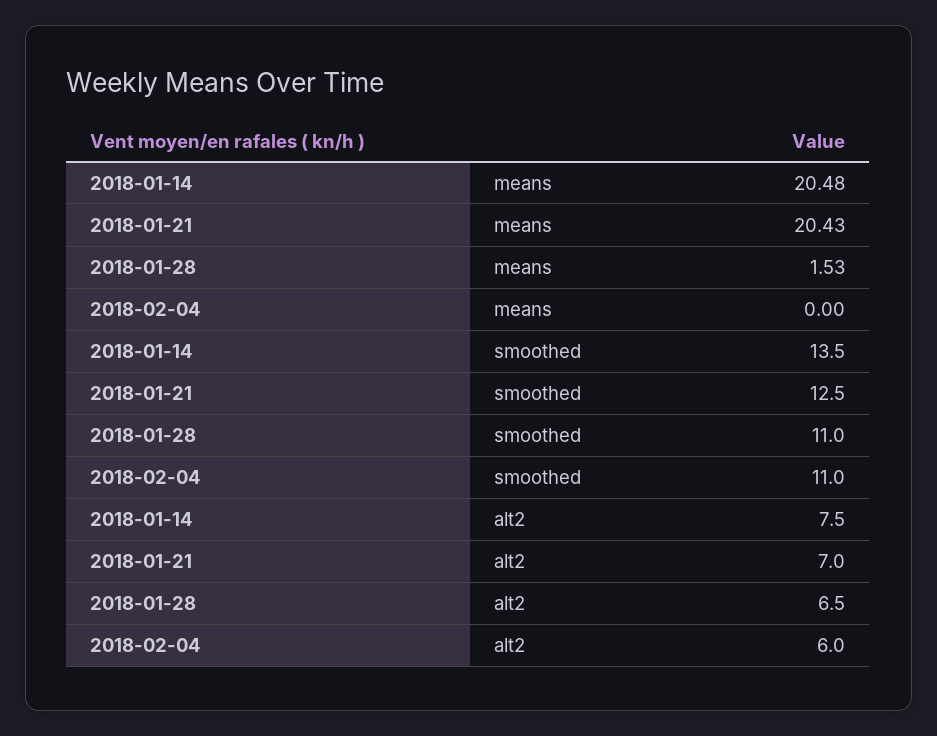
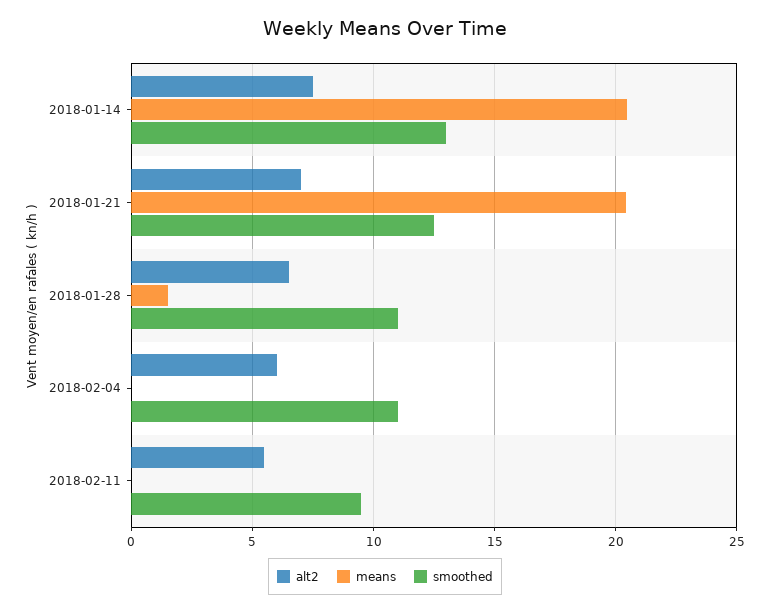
smoothed, 2018-01-14: 13.5 -> 13
alt2, 2018-02-11: none -> 5.5
means, 2018-02-11: none -> 0
smoothed, 2018-02-11: none -> 9.5

